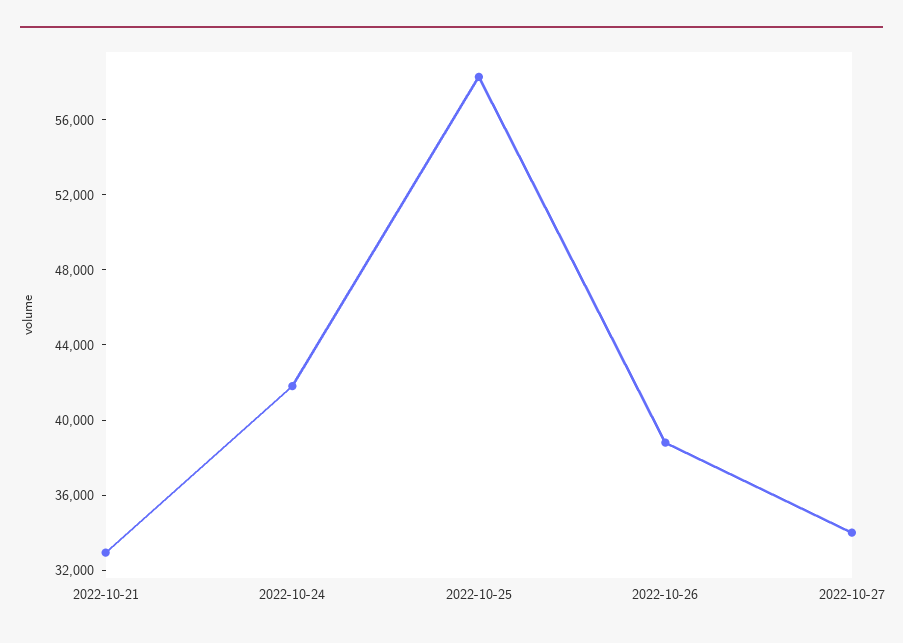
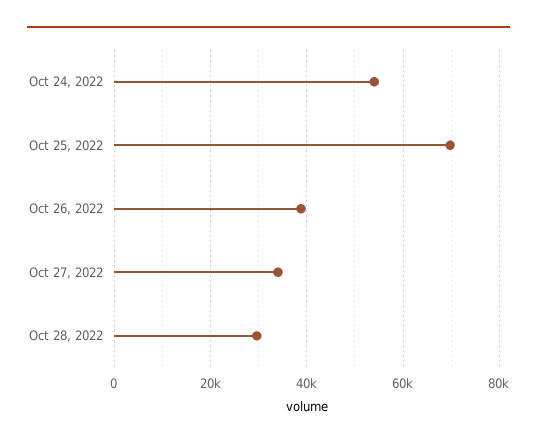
2022-10-21: 33000 -> none
2022-10-24: 42000 -> 54000
2022-10-25: 58000 -> 70000
Oct 28, 2022: none -> 30000

